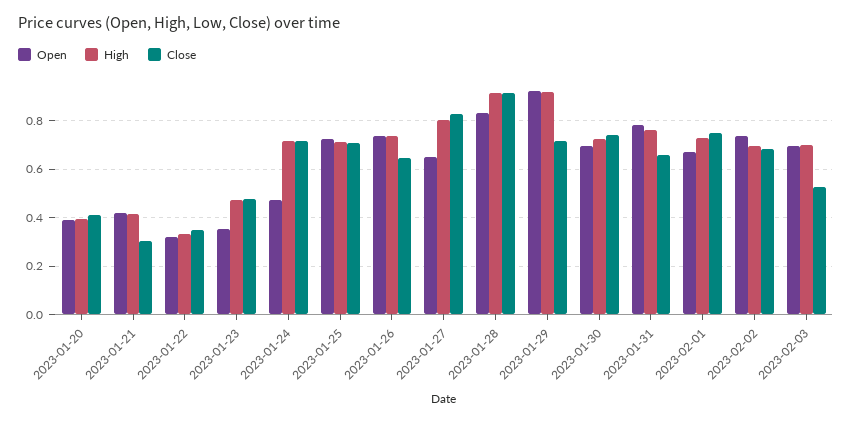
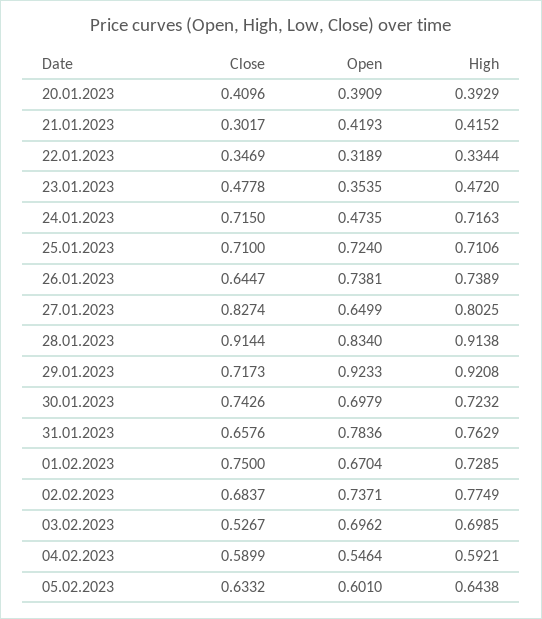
High, 2023-02-02: 0.7 -> 0.7749
Close, 04.02.2023: none -> 0.5899
Open, 04.02.2023: none -> 0.5464
High, 04.02.2023: none -> 0.5921
Close, 05.02.2023: none -> 0.6332
Open, 05.02.2023: none -> 0.601
High, 05.02.2023: none -> 0.6438

